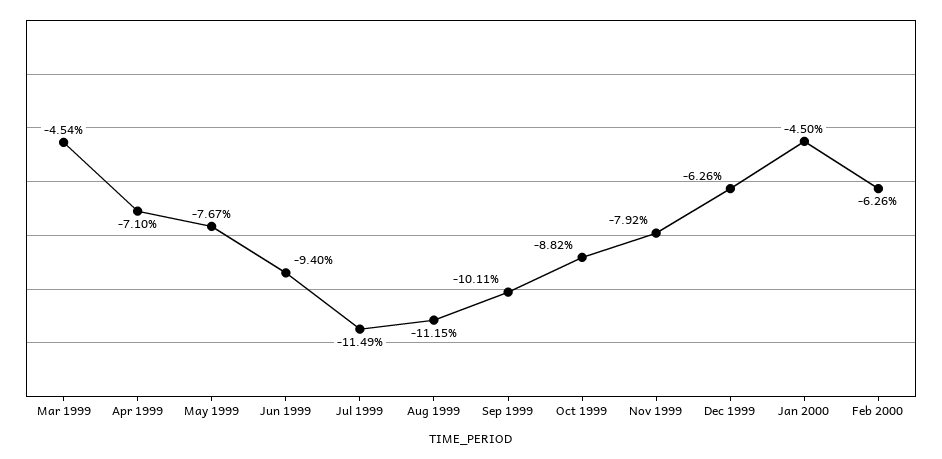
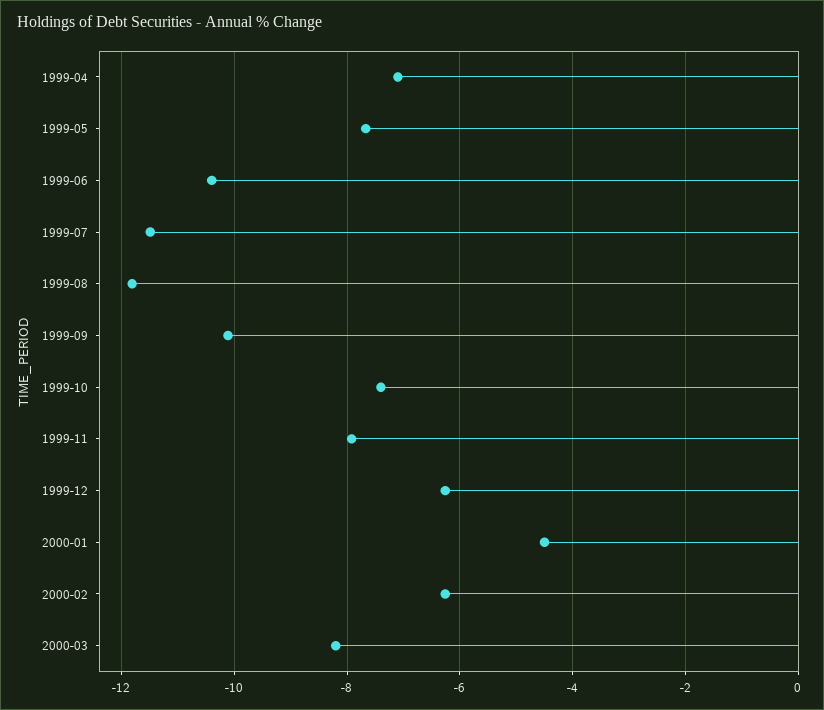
Mar 1999: -4.54 -> none
Jun 1999: -9.4 -> -10.4
Aug 1999: -11.15 -> -11.8
Oct 1999: -8.82 -> -7.4
2000-03: none -> -8.2

